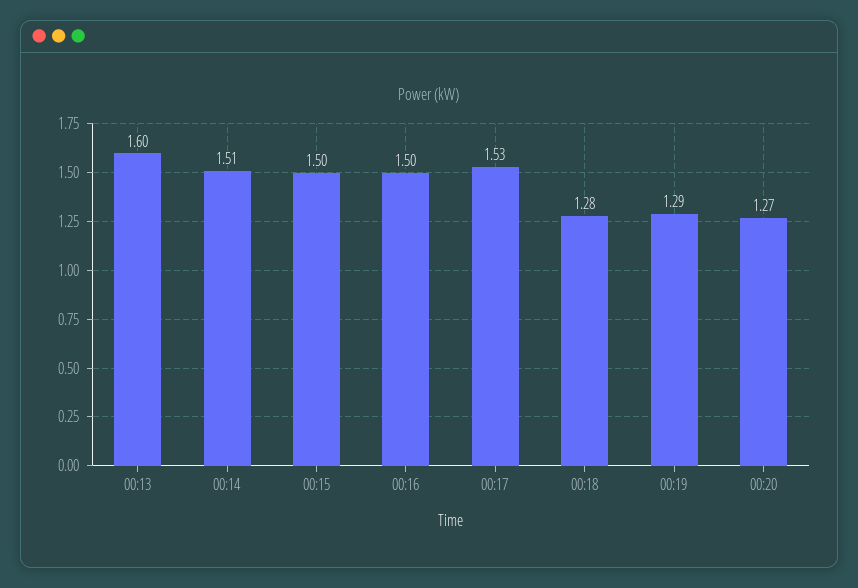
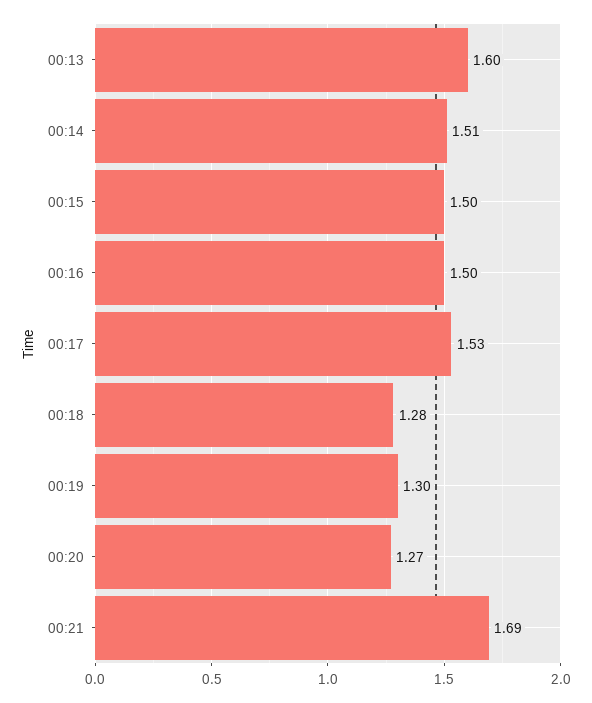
00:19: 1.29 -> 1.3
00:21: none -> 1.69

